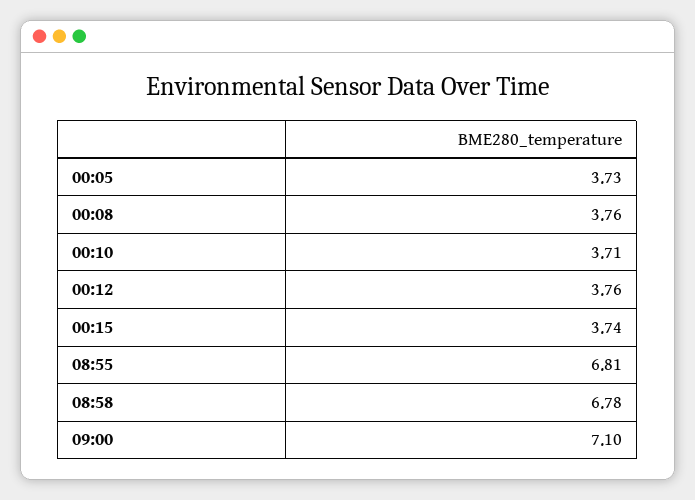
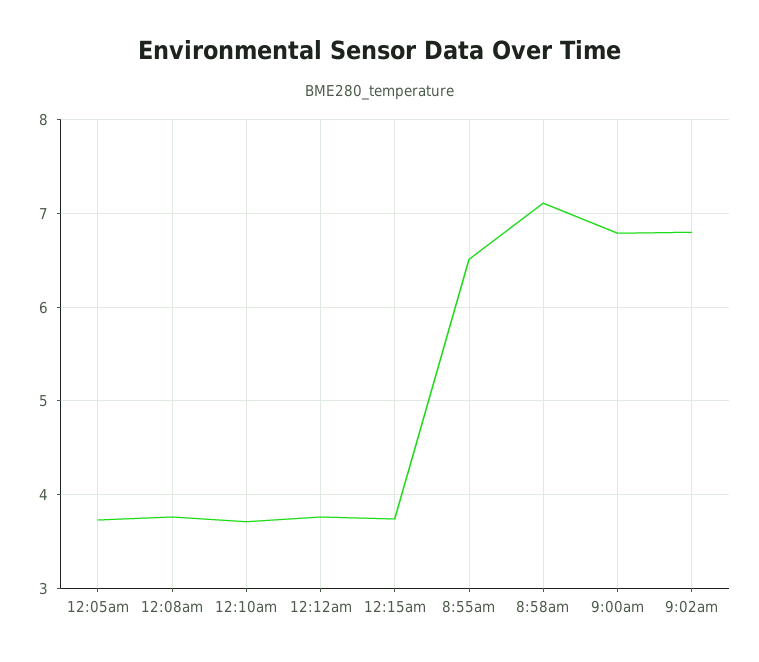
08:55: 6.81 -> 6.5
08:58: 6.78 -> 7.1
09:00: 7.1 -> 6.8
9:02am: none -> 6.8

